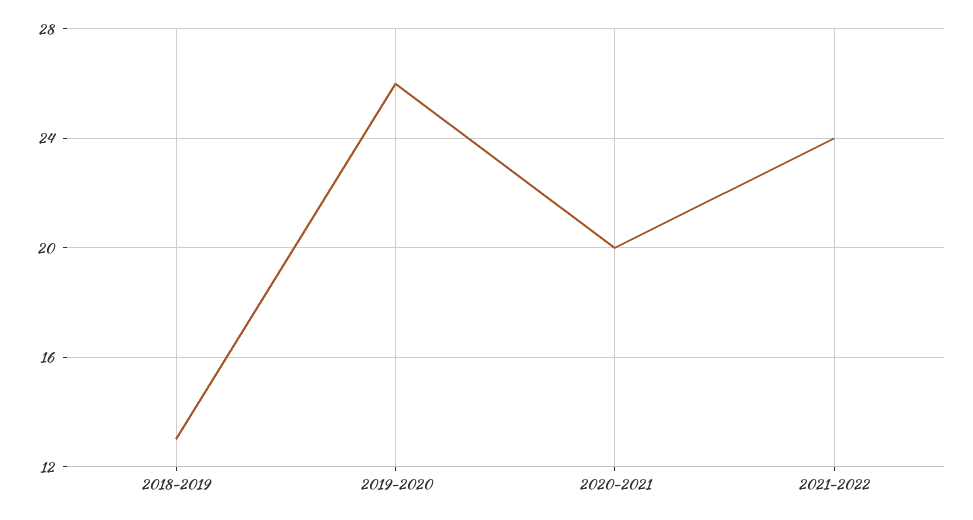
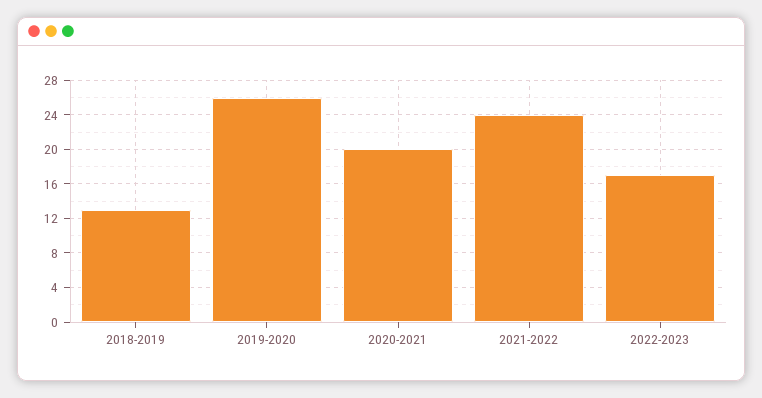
2022-2023: none -> 17

